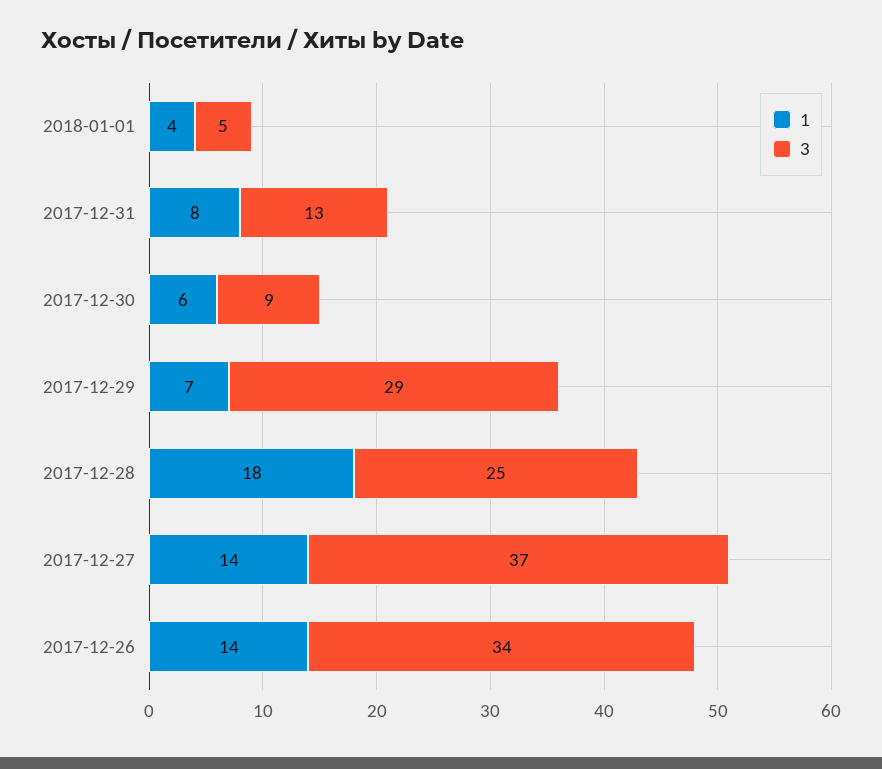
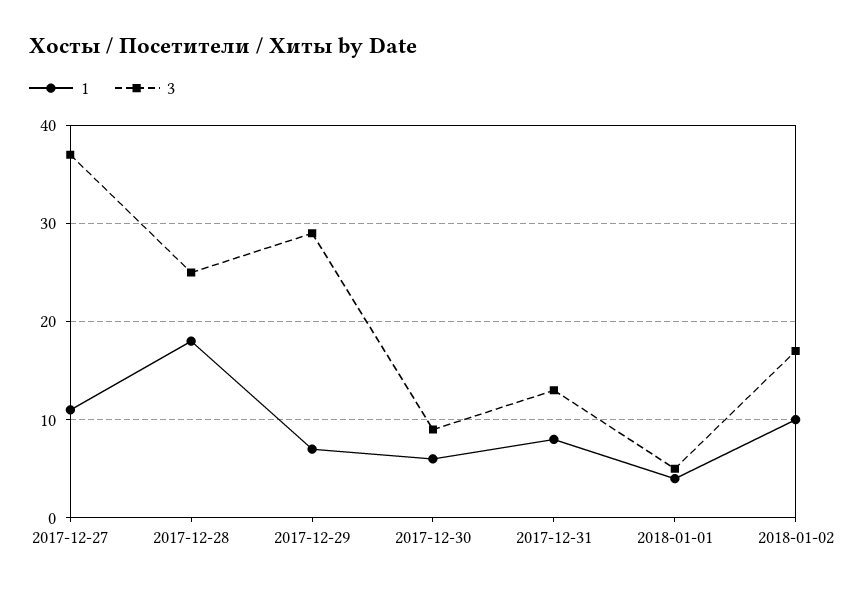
1, 2017-12-27: 14 -> 11
1, 2017-12-26: 14 -> none
3, 2017-12-26: 34 -> none
1, 2018-01-02: none -> 10
3, 2018-01-02: none -> 17

